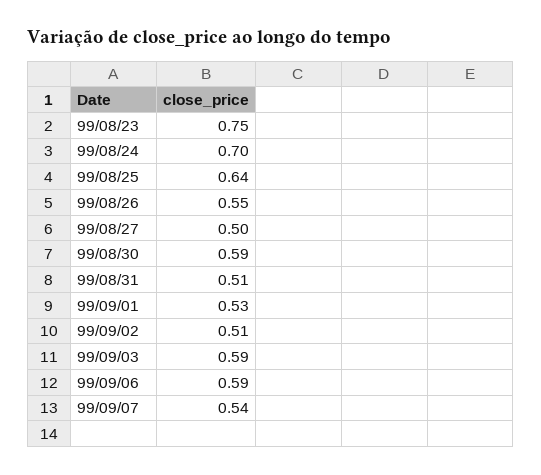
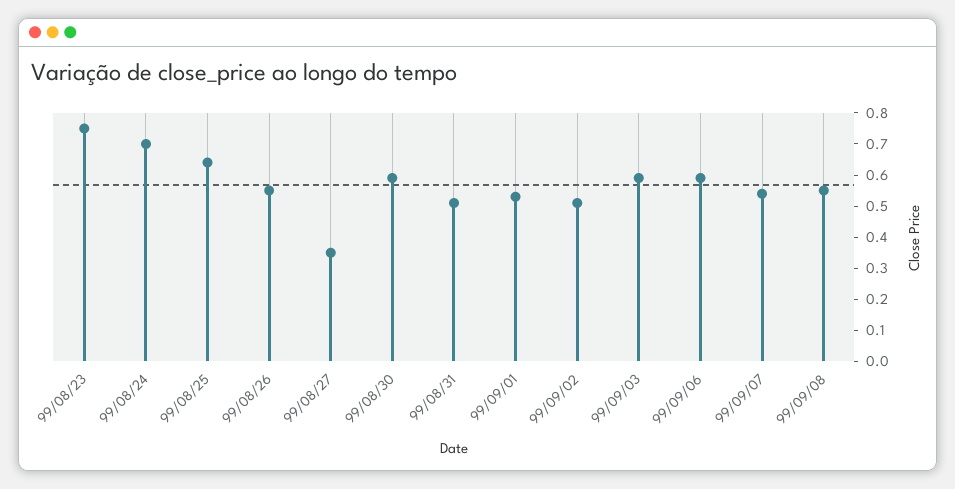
99/08/27: 0.5 -> 0.35
99/09/08: none -> 0.55

